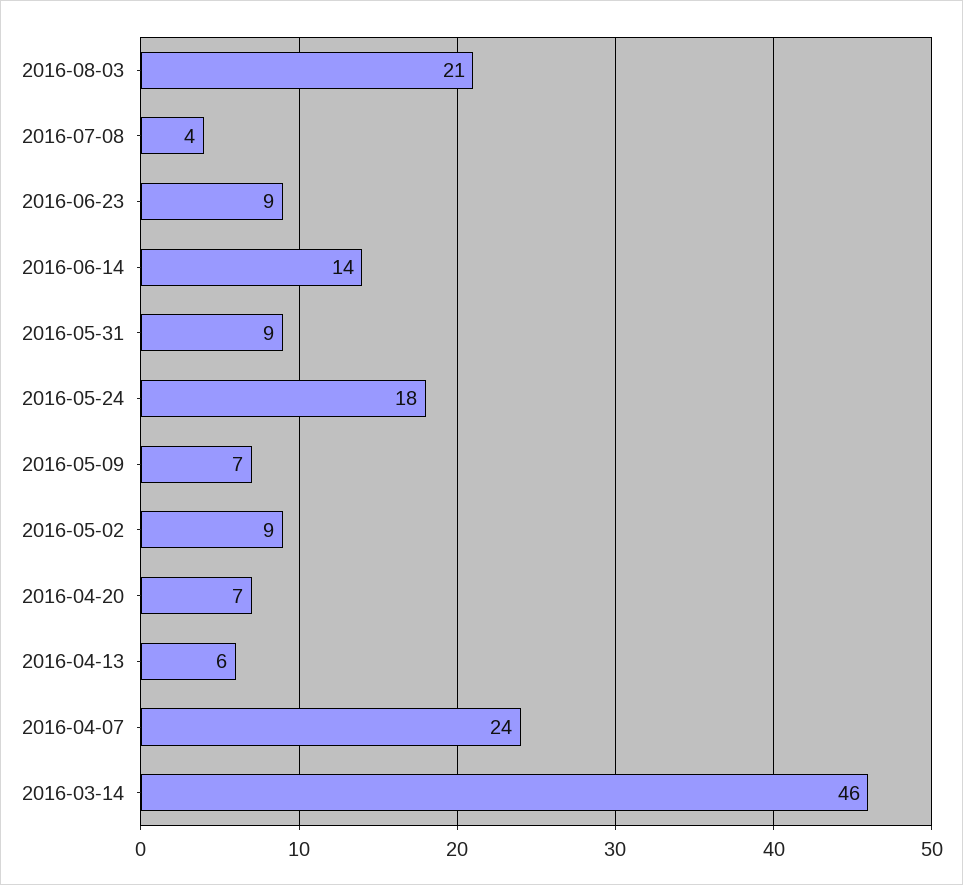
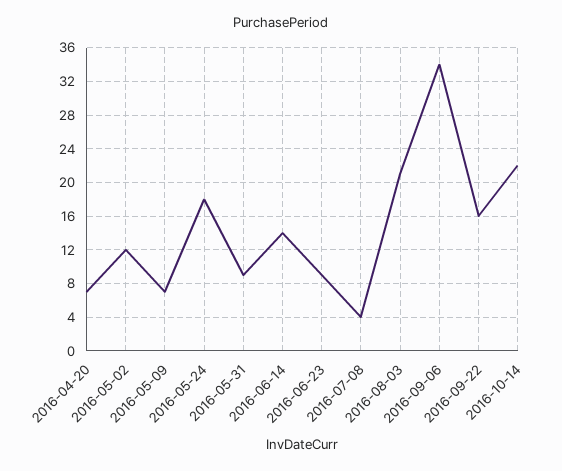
2016-05-02: 9 -> 12
2016-04-13: 6 -> none
2016-04-07: 24 -> none
2016-03-14: 46 -> none
2016-09-06: none -> 34
2016-09-22: none -> 16
2016-10-14: none -> 22

